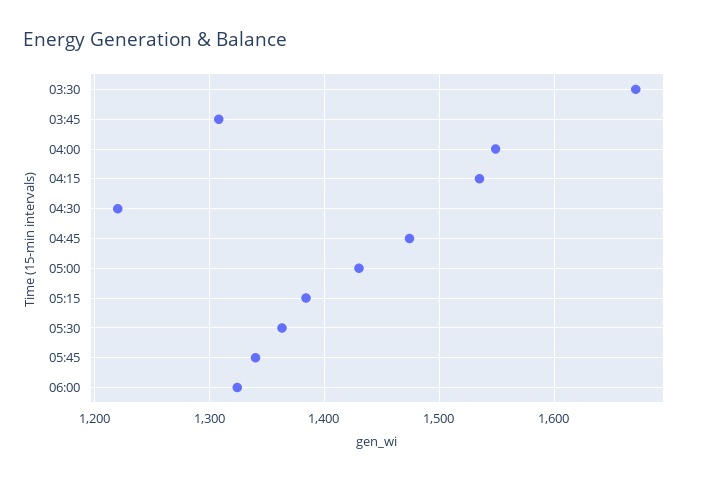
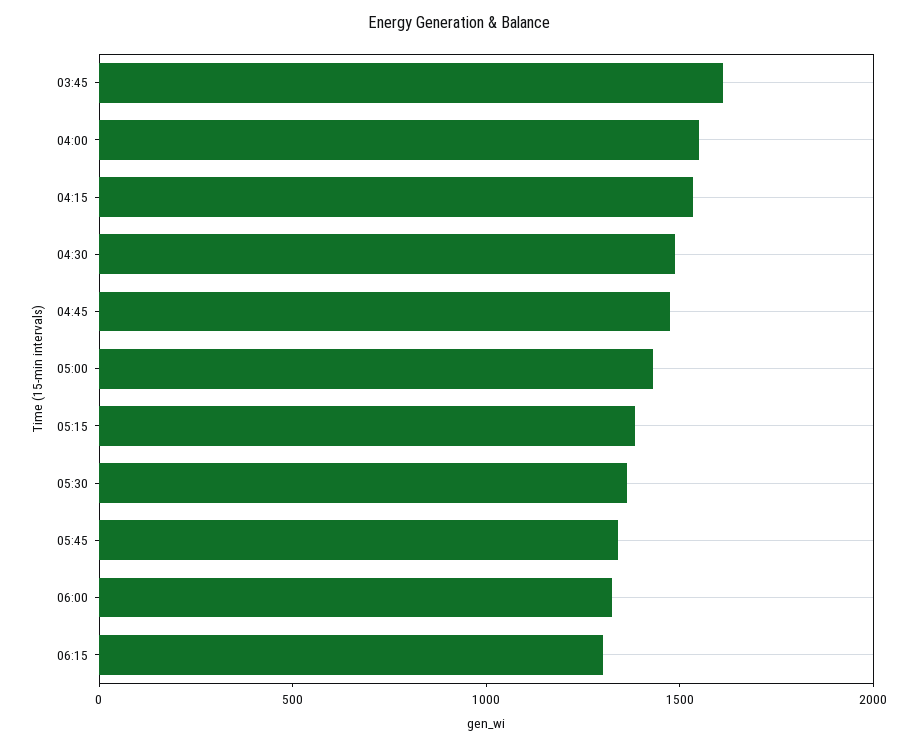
03:30: 1670 -> none
03:45: 1310 -> 1600
04:30: 1220 -> 1500
06:15: none -> 1300

